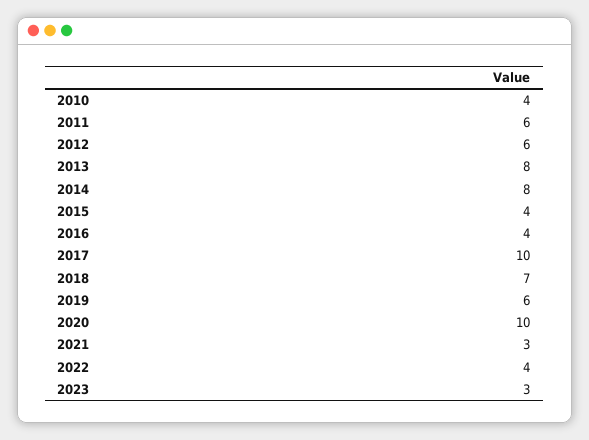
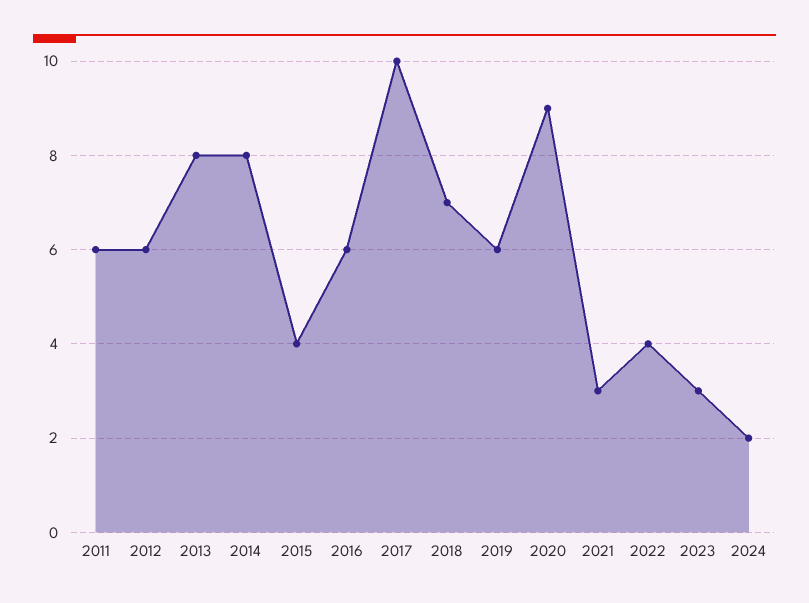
2010: 4 -> none
2016: 4 -> 6
2020: 10 -> 9
2024: none -> 2

